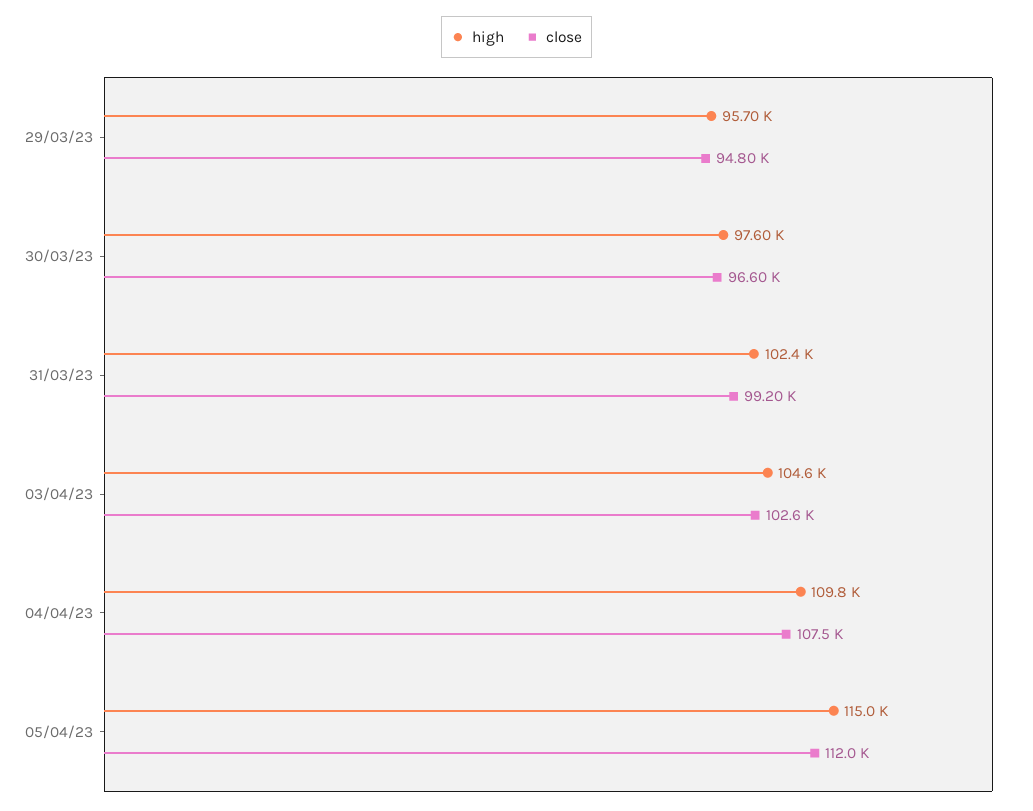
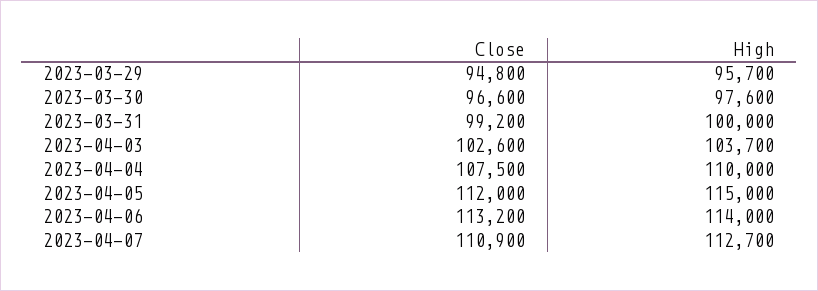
high, 31/03/23: 102400 -> 100000
high, 03/04/23: 104600 -> 103700
high, 04/04/23: 109800 -> 110000
close, 2023-04-06: none -> 113200
high, 2023-04-06: none -> 114000
close, 2023-04-07: none -> 110900
high, 2023-04-07: none -> 112700

